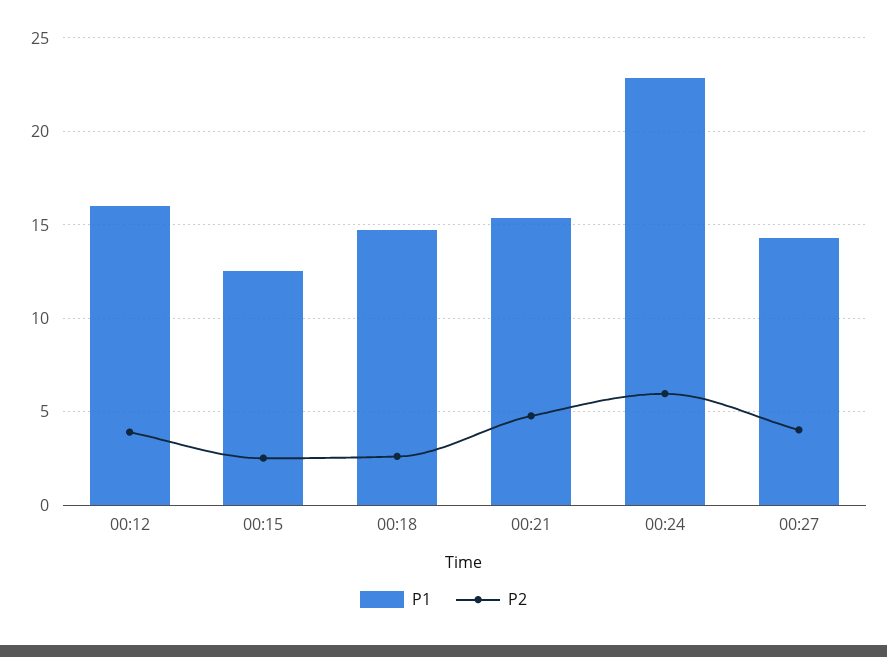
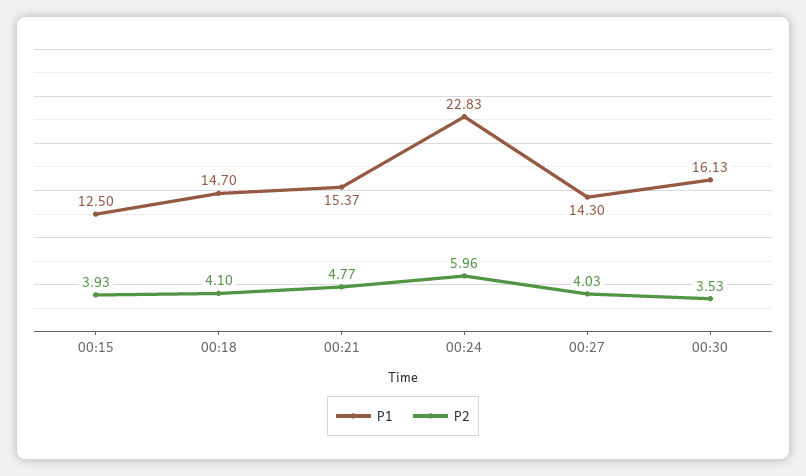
P1, 00:12: 16 -> none
P2, 00:12: 4 -> none
P2, 00:15: 2.5 -> 3.93
P2, 00:18: 2.5 -> 4.1
P1, 00:30: none -> 16.13
P2, 00:30: none -> 3.53

